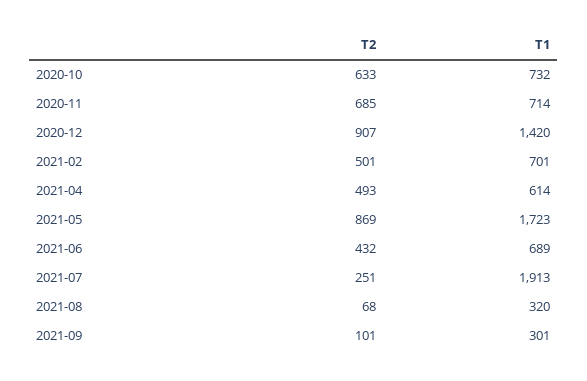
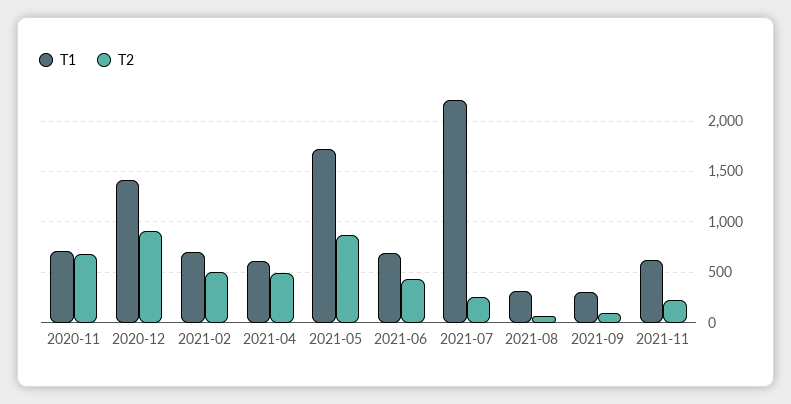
T2, 2020-10: 633 -> none
T1, 2020-10: 732 -> none
T1, 2021-07: 1913 -> 2200
T1, 2021-11: none -> 600
T2, 2021-11: none -> 200

